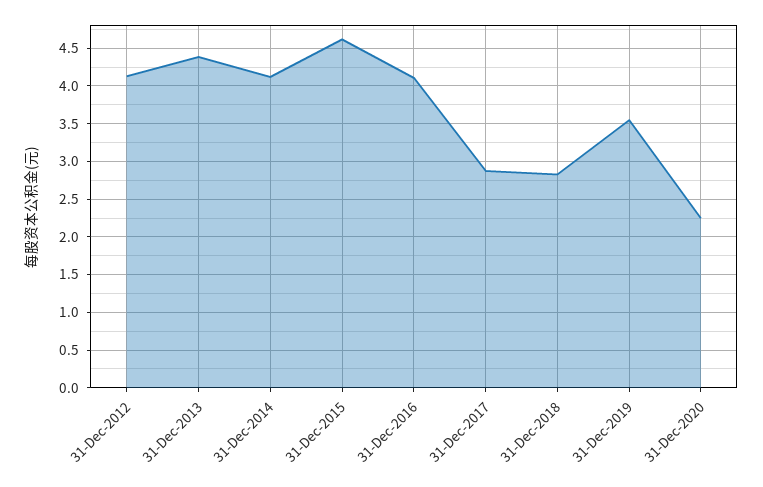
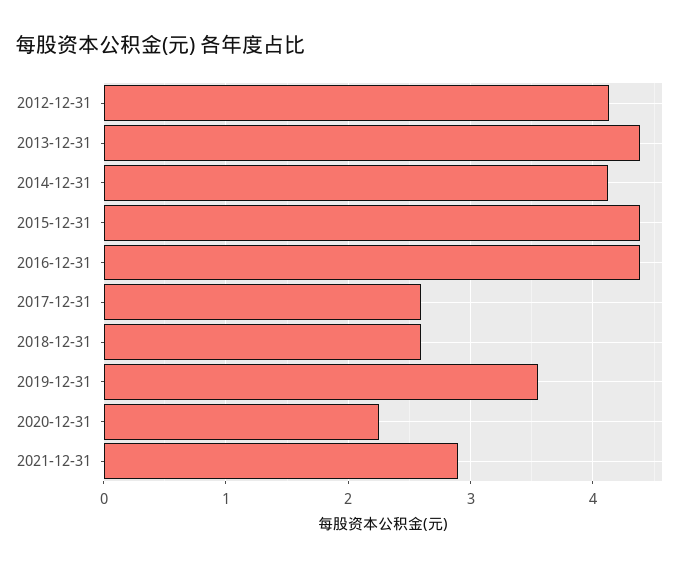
31-Dec-2015: 4.6 -> 4.4
31-Dec-2016: 4.1 -> 4.4
31-Dec-2017: 2.9 -> 2.6
31-Dec-2018: 2.8 -> 2.6
2021-12-31: none -> 2.9

